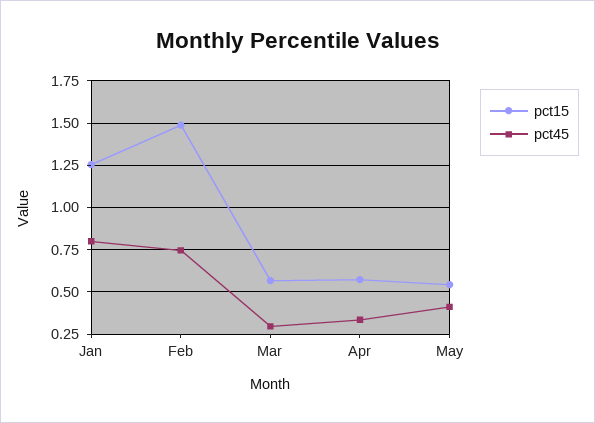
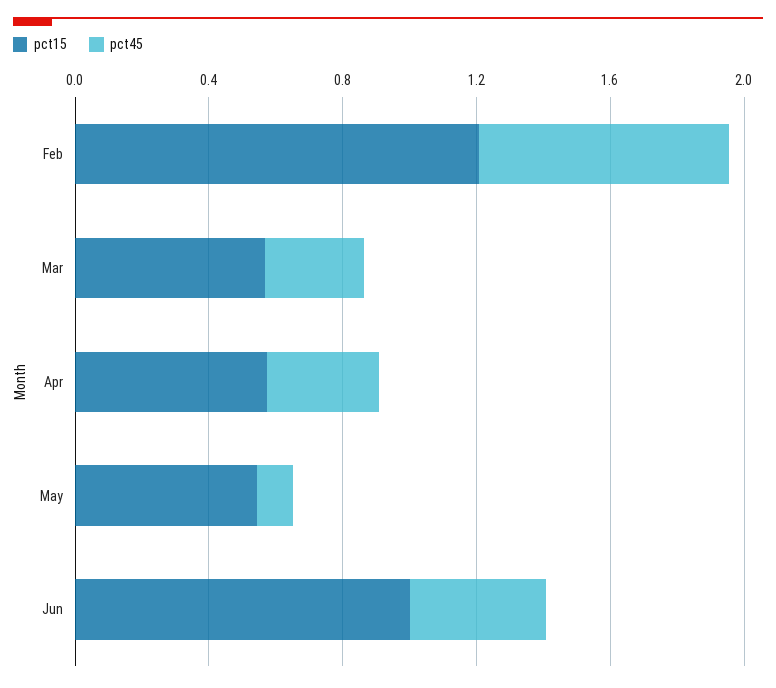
pct15, Jan: 1.25 -> none
pct45, Jan: 0.8 -> none
pct15, Feb: 1.5 -> 1.2
pct45, May: 0.4 -> 0.1
pct15, Jun: none -> 1
pct45, Jun: none -> 0.4

